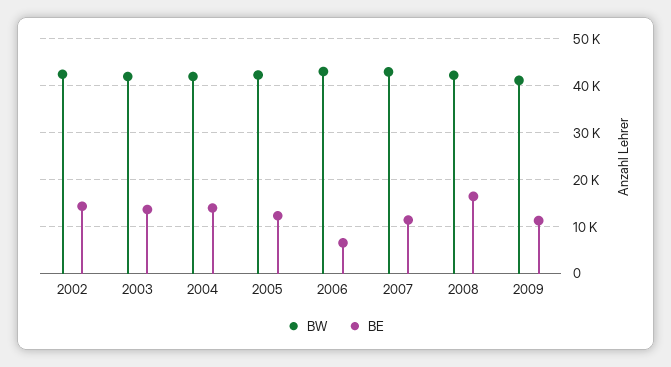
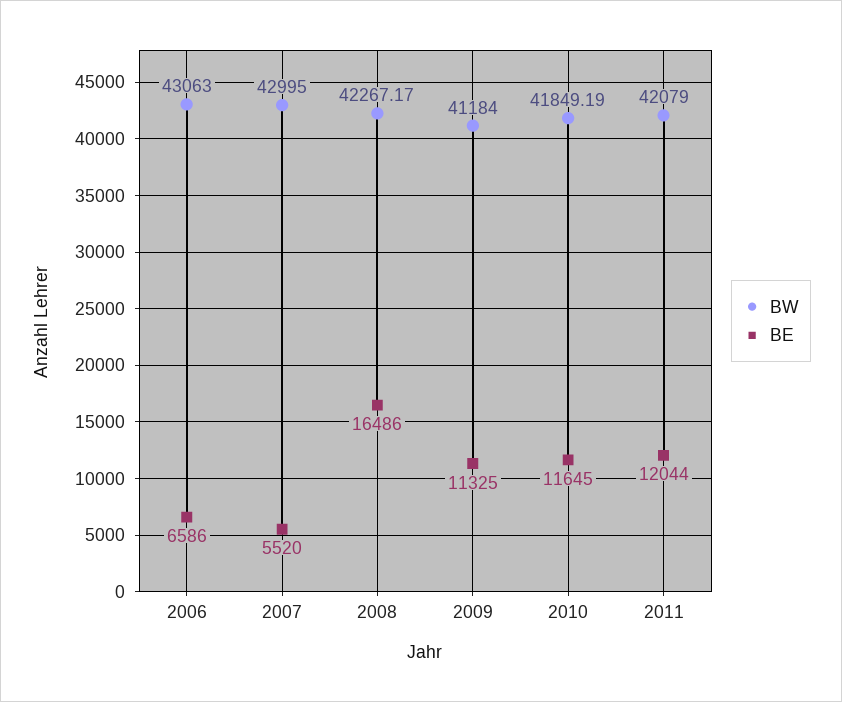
BW, 2002: 42000 -> none
BE, 2002: 14000 -> none
BW, 2003: 42000 -> none
BE, 2003: 14000 -> none
BW, 2004: 42000 -> none
BE, 2004: 14000 -> none
BW, 2005: 42000 -> none
BE, 2005: 12000 -> none
BE, 2007: 12000 -> 5520
BW, 2010: none -> 41849.19
BE, 2010: none -> 11645
BW, 2011: none -> 42079
BE, 2011: none -> 12044

